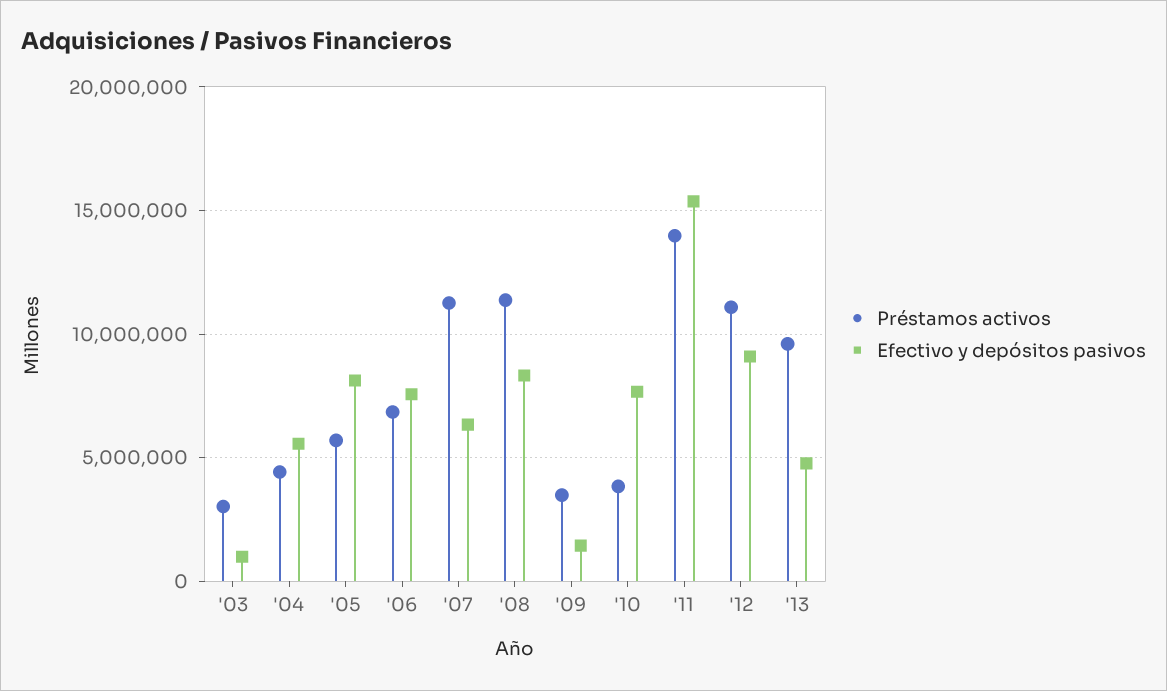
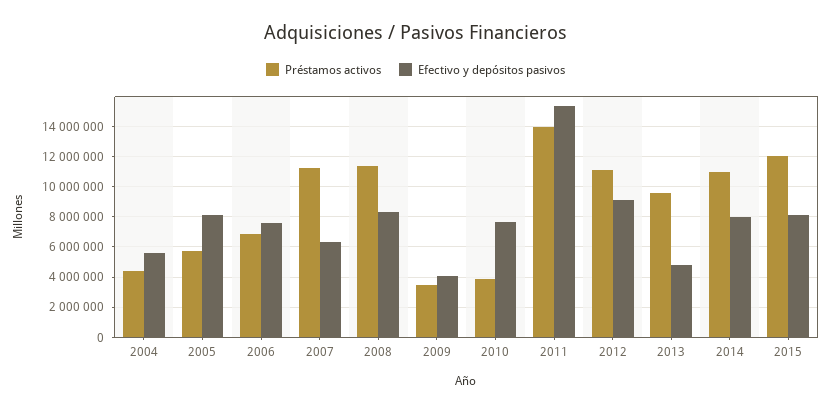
Préstamos activos, '03: 3000000 -> none
Efectivo y depósitos pasivos, '03: 1000000 -> none
Efectivo y depósitos pasivos, '09: 1500000 -> 4000000
Préstamos activos, 2014: none -> 11000000
Efectivo y depósitos pasivos, 2014: none -> 8000000
Préstamos activos, 2015: none -> 12000000
Efectivo y depósitos pasivos, 2015: none -> 8000000

